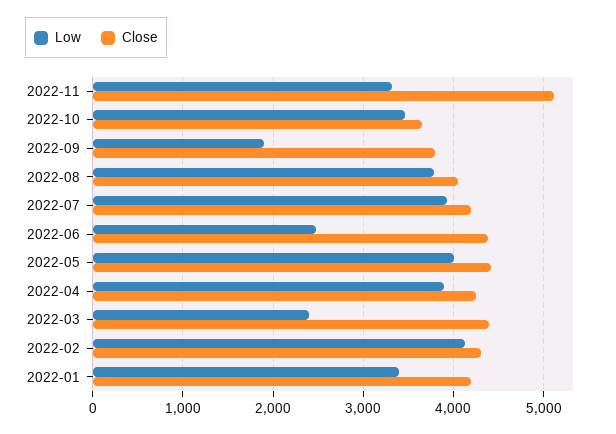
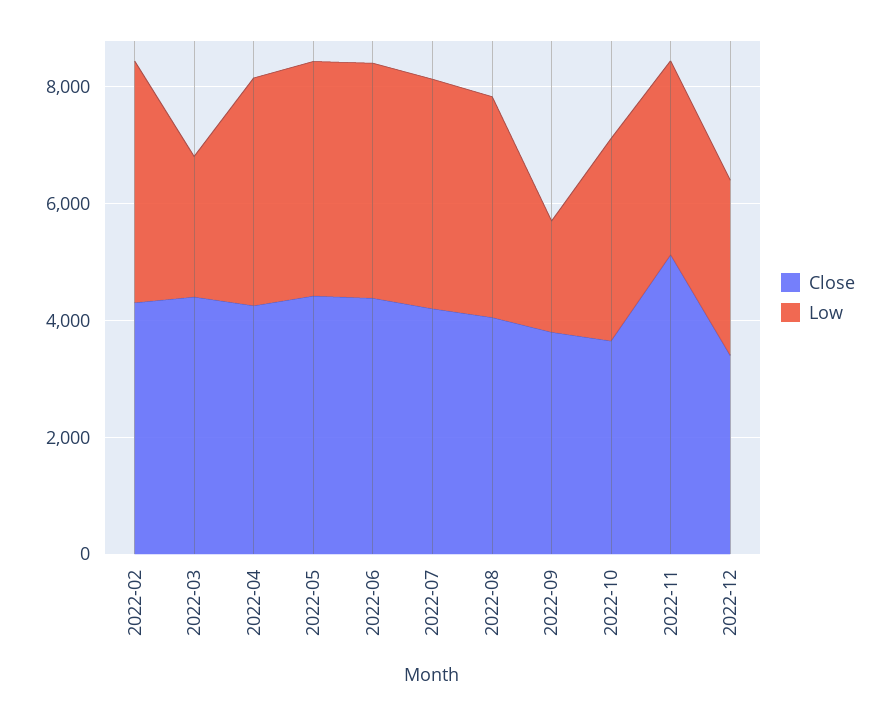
Low, 2022-06: 2500 -> 4000
Low, 2022-01: 3400 -> none
Close, 2022-01: 4200 -> none
Close, 2022-12: none -> 3500
Low, 2022-12: none -> 3000

